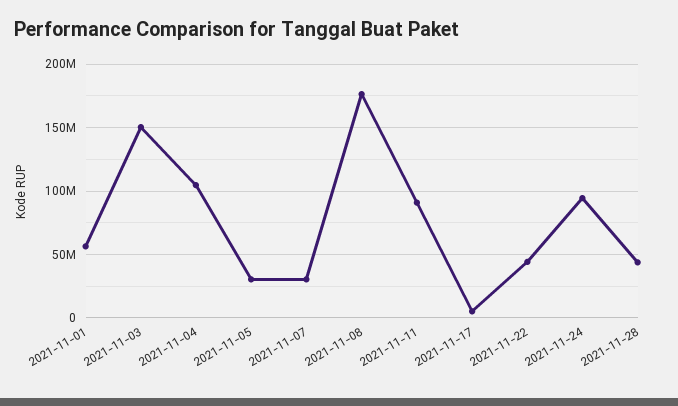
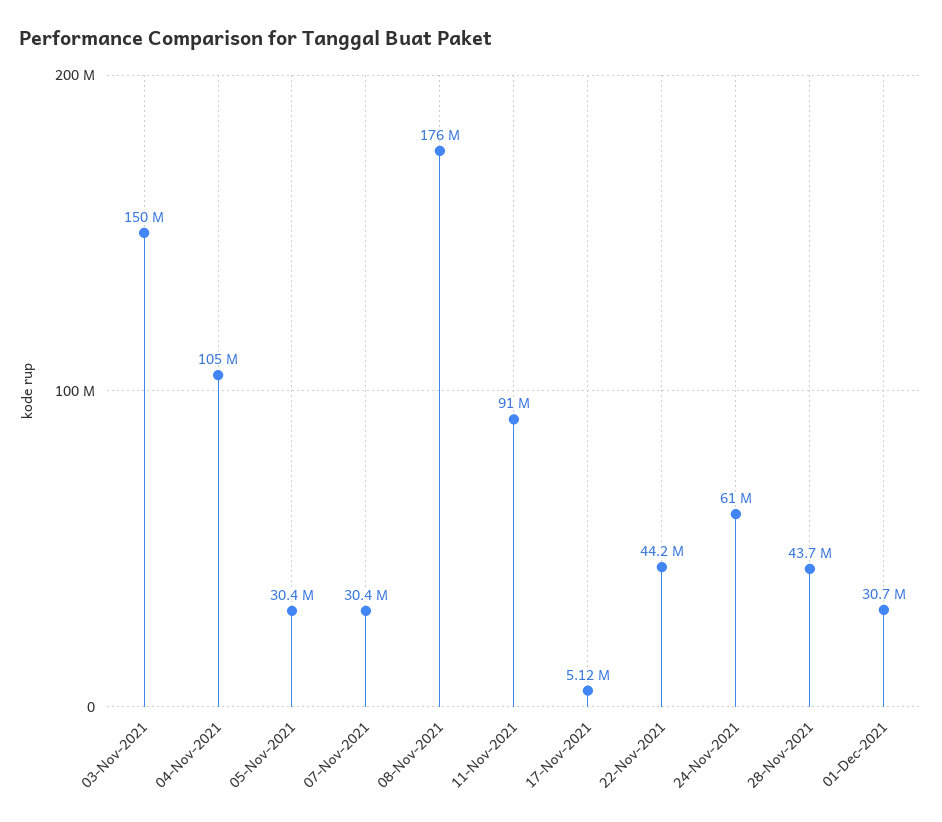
2021-11-01: 55000000 -> none
2021-11-24: 95000000 -> 61000000
01-Dec-2021: none -> 30700000

